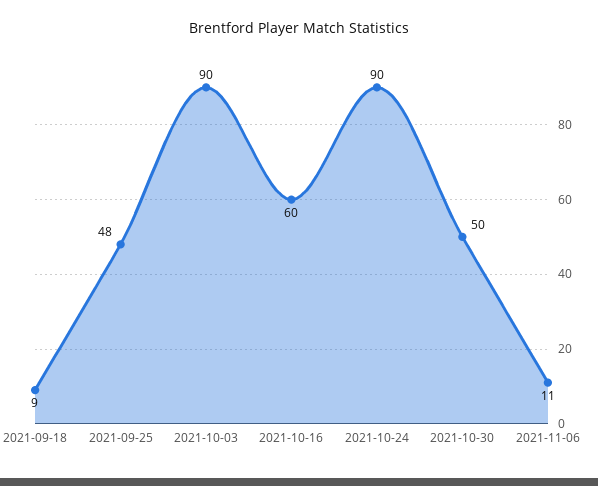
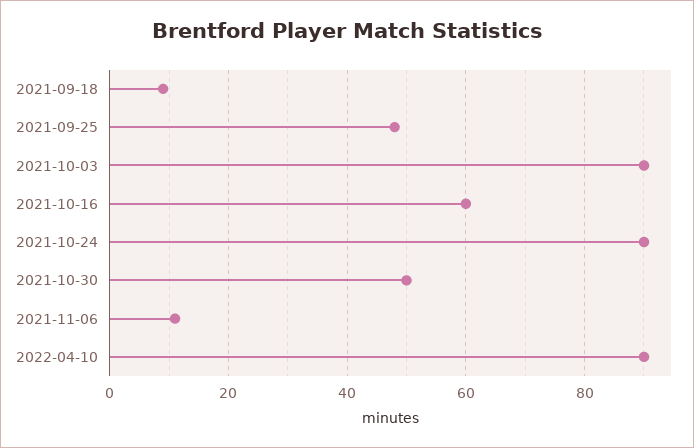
2022-04-10: none -> 90

